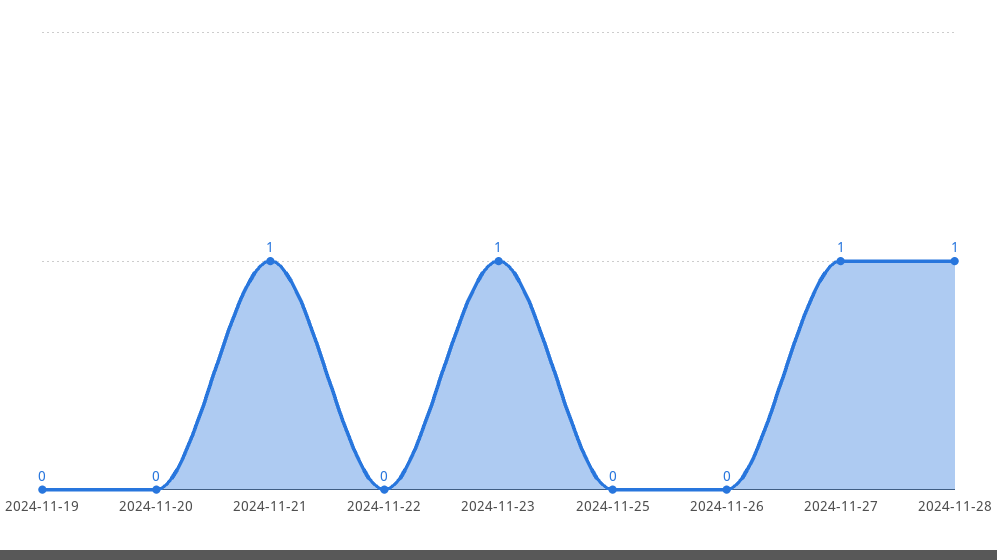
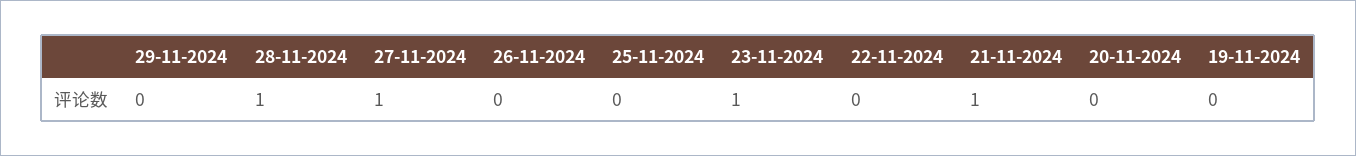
29-11-2024: none -> 0

